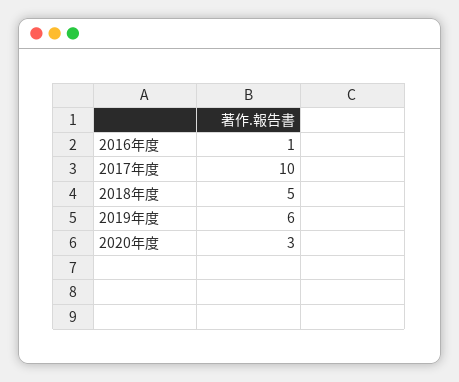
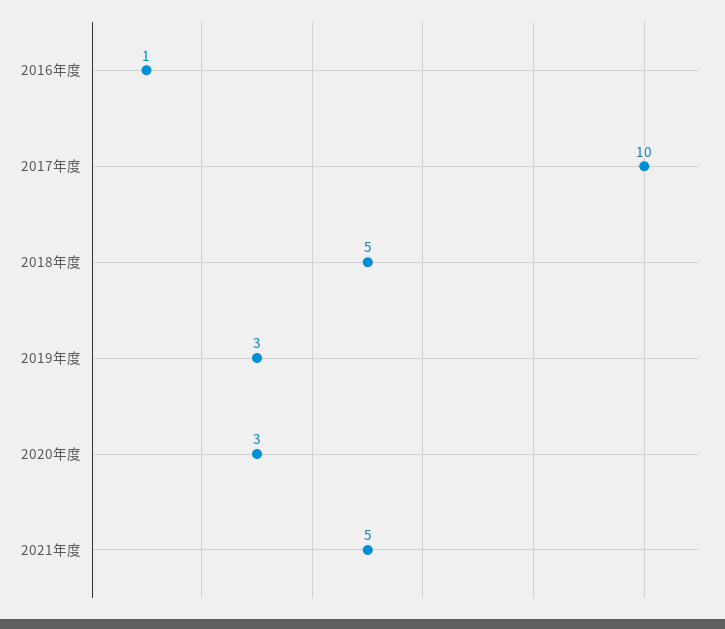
2019年度: 6 -> 3
2021年度: none -> 5

